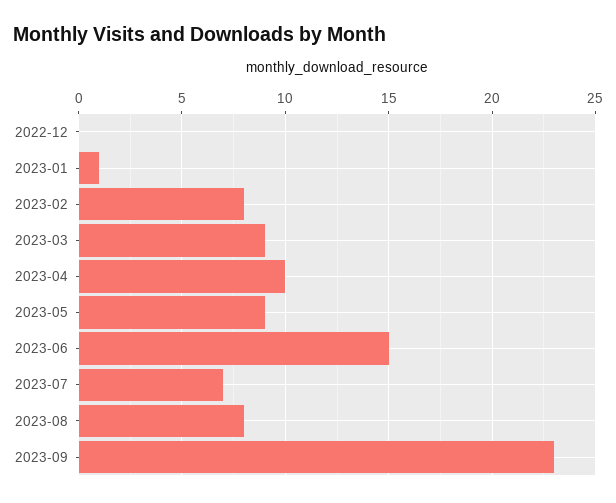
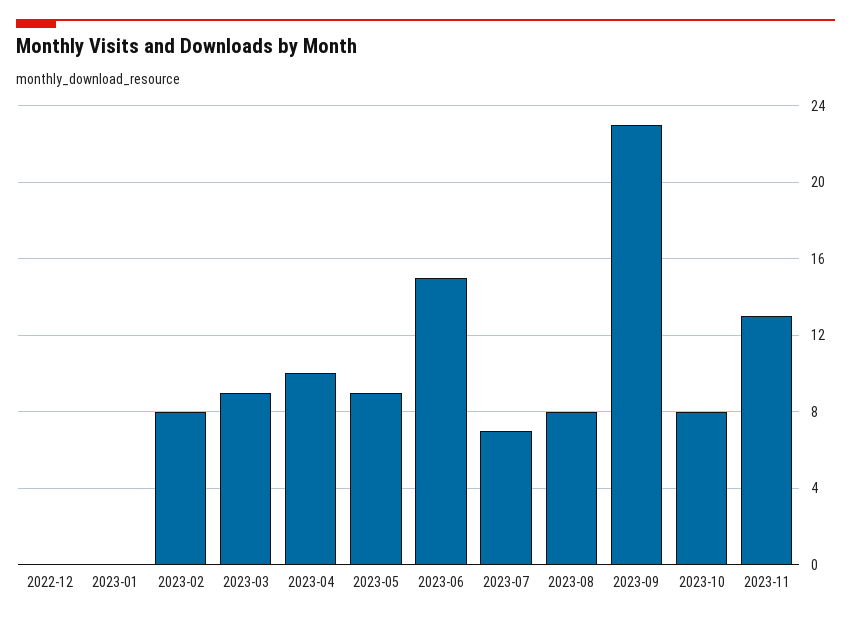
2023-01: 1 -> 0
2023-10: none -> 8
2023-11: none -> 13

